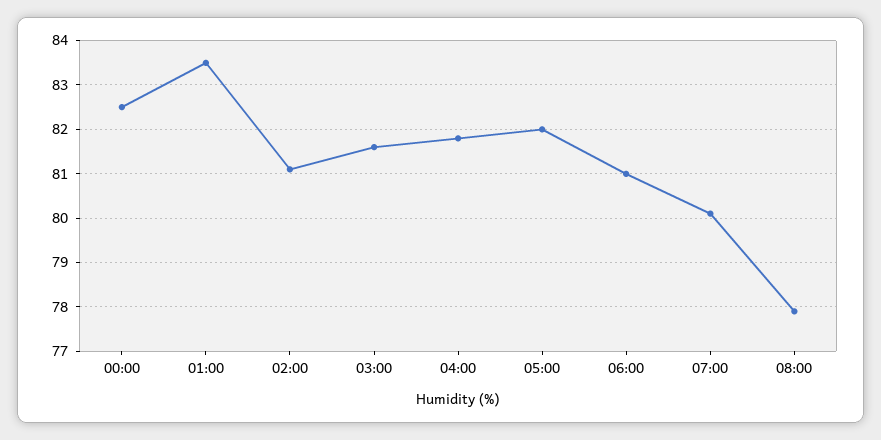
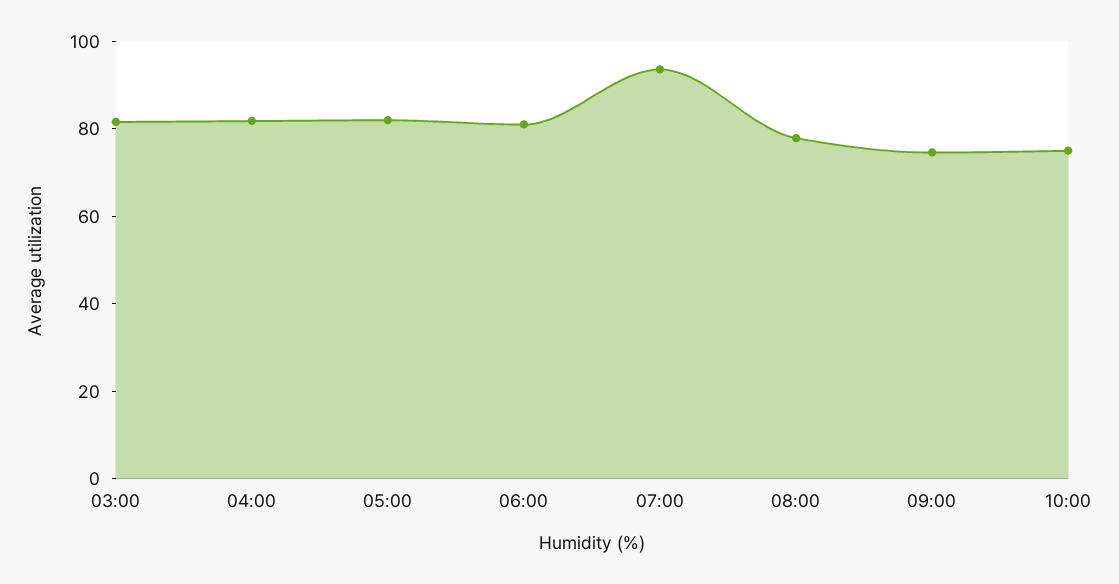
00:00: 82.5 -> none
01:00: 83.5 -> none
02:00: 81 -> none
07:00: 80 -> 95
09:00: none -> 75
10:00: none -> 75

